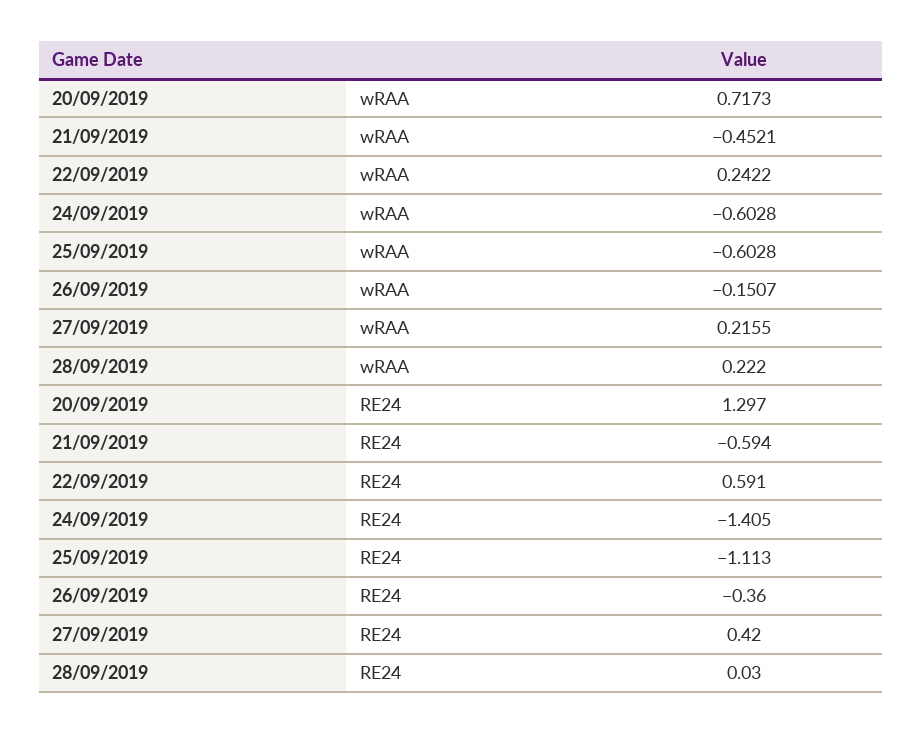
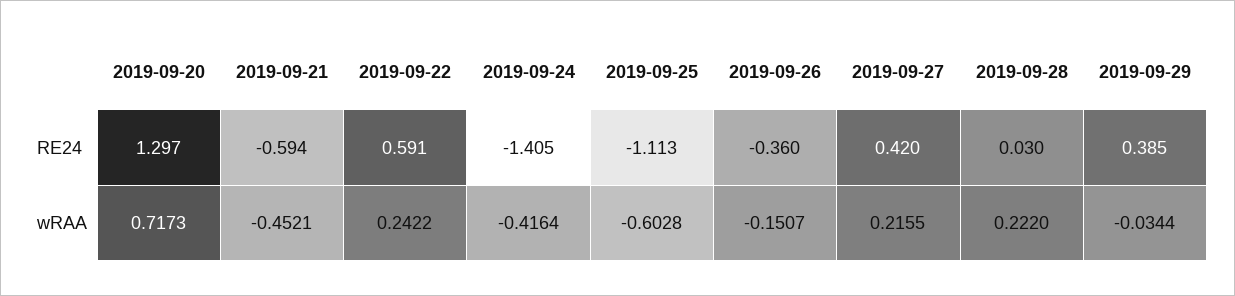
24/09/2019, wRAA: -0.6028 -> -0.4164
2019-09-29, RE24: none -> 0.385
2019-09-29, wRAA: none -> -0.0344

